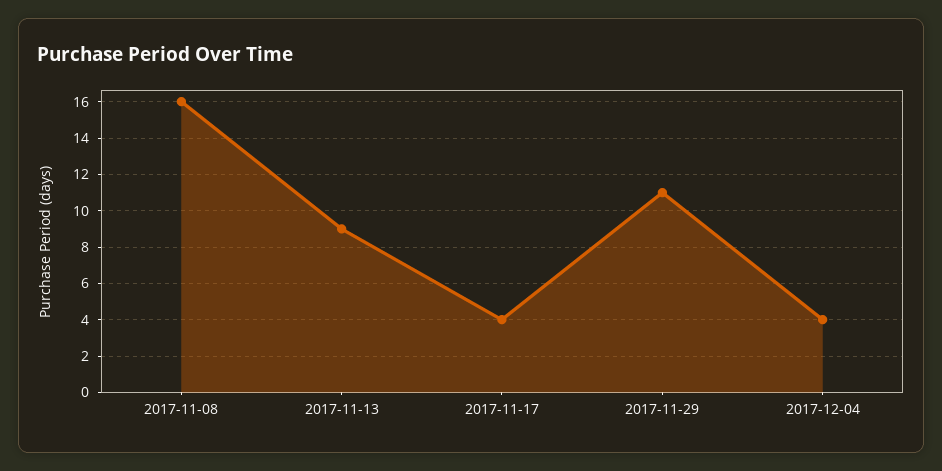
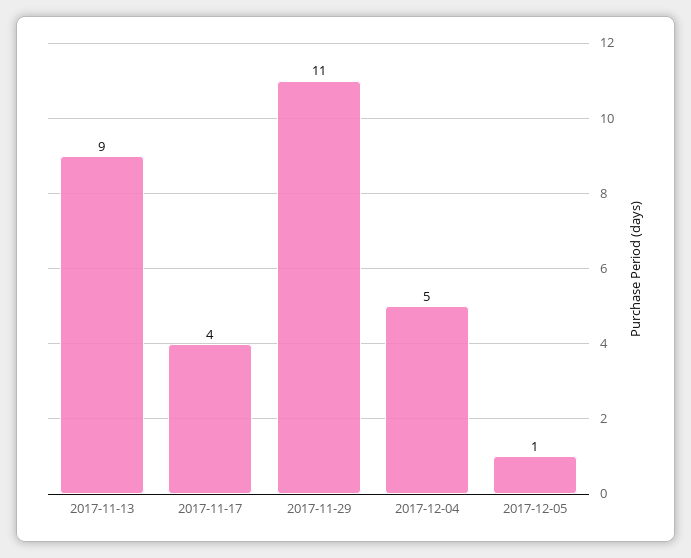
2017-11-08: 16 -> none
2017-12-04: 4 -> 5
2017-12-05: none -> 1

